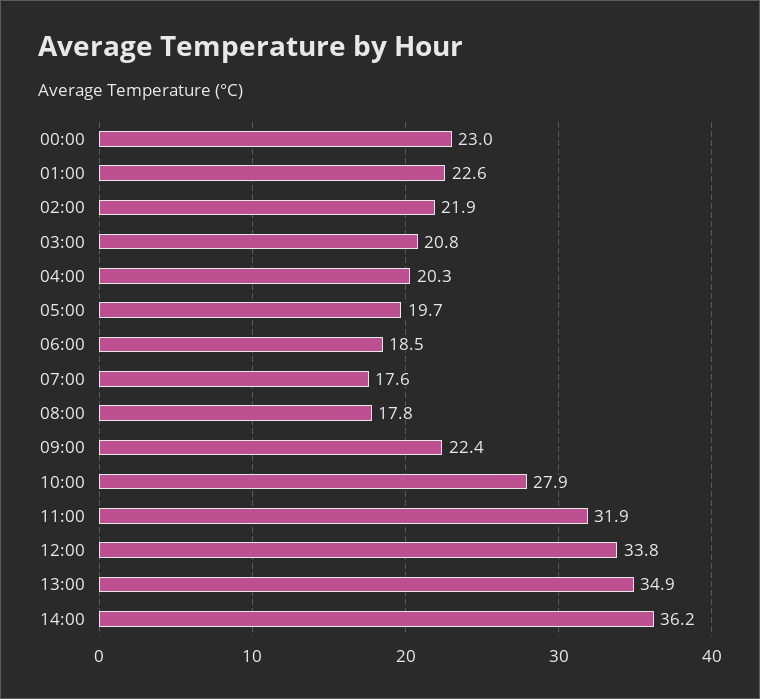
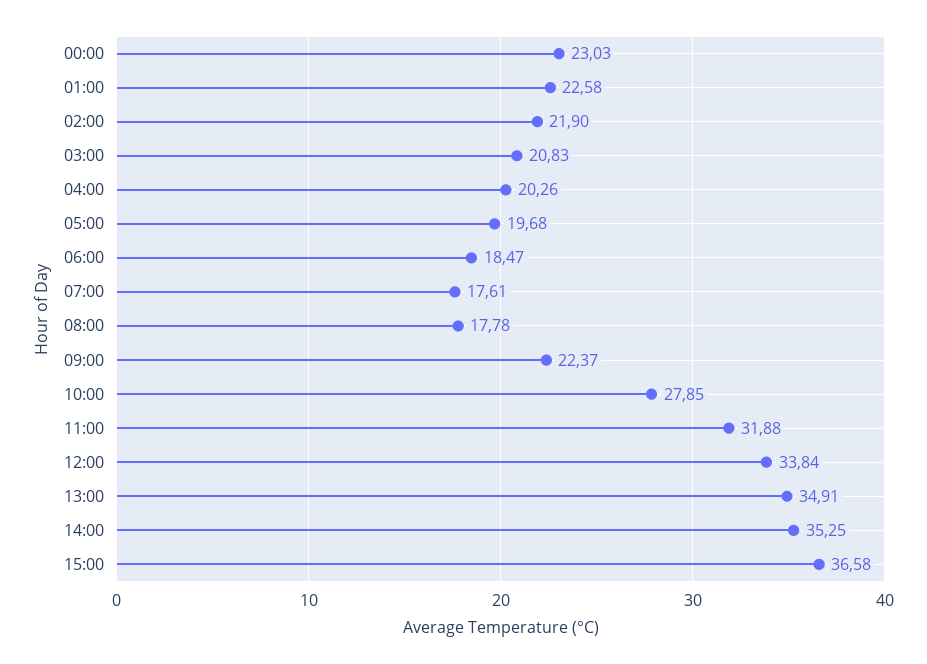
14:00: 36.2 -> 35.25
15:00: none -> 36.58

